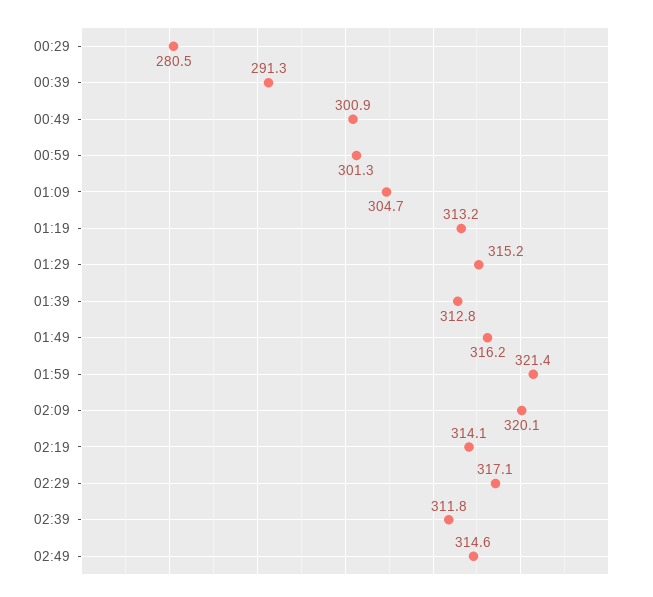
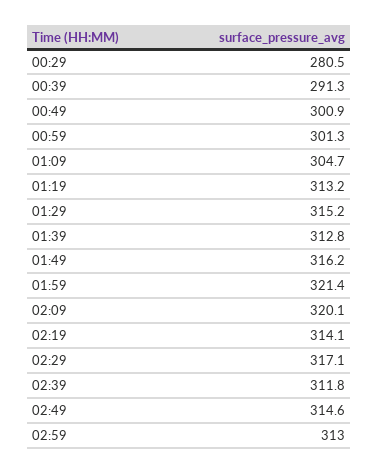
02:59: none -> 313

